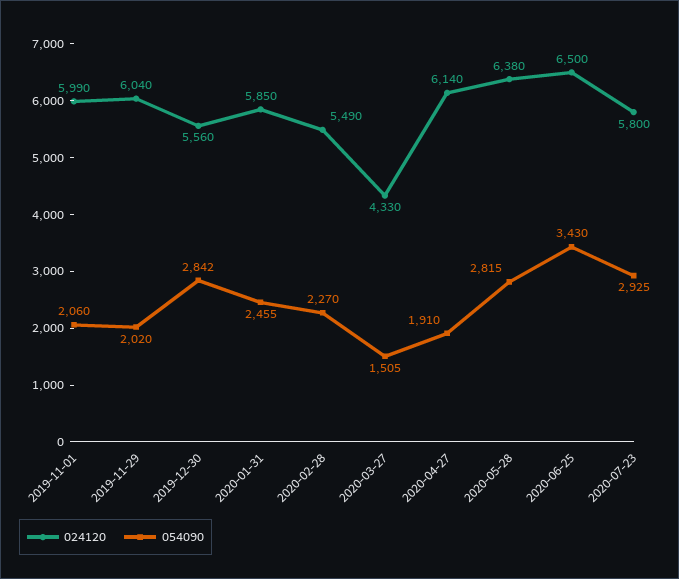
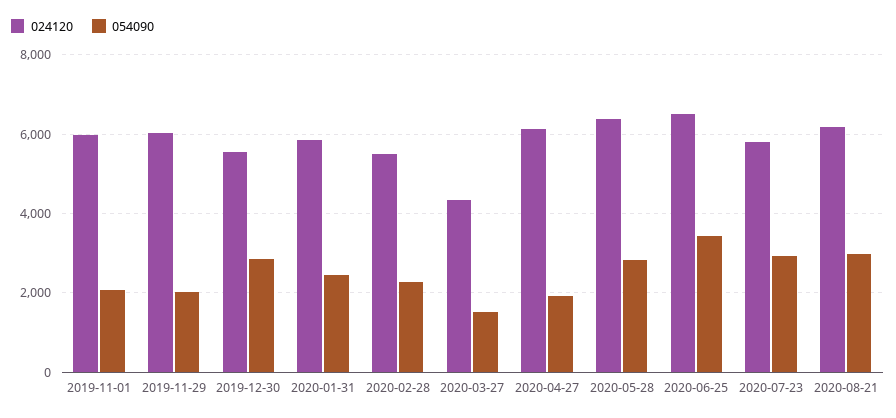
024120, 2020-08-21: none -> 6200
054090, 2020-08-21: none -> 3000

